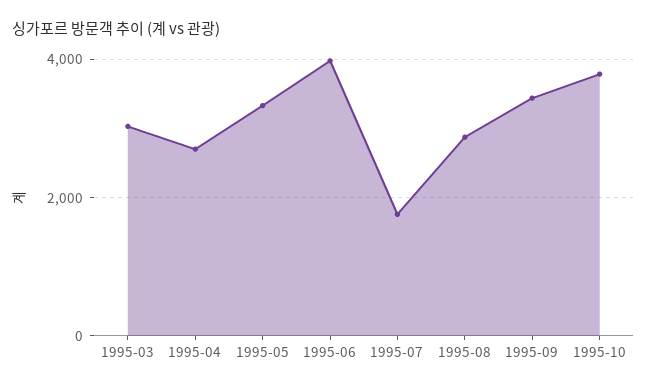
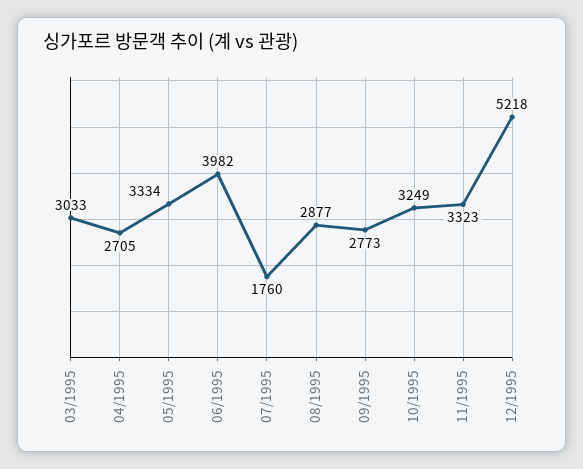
1995-09: 3400 -> 2773
1995-10: 3800 -> 3249
11/1995: none -> 3323
12/1995: none -> 5218

